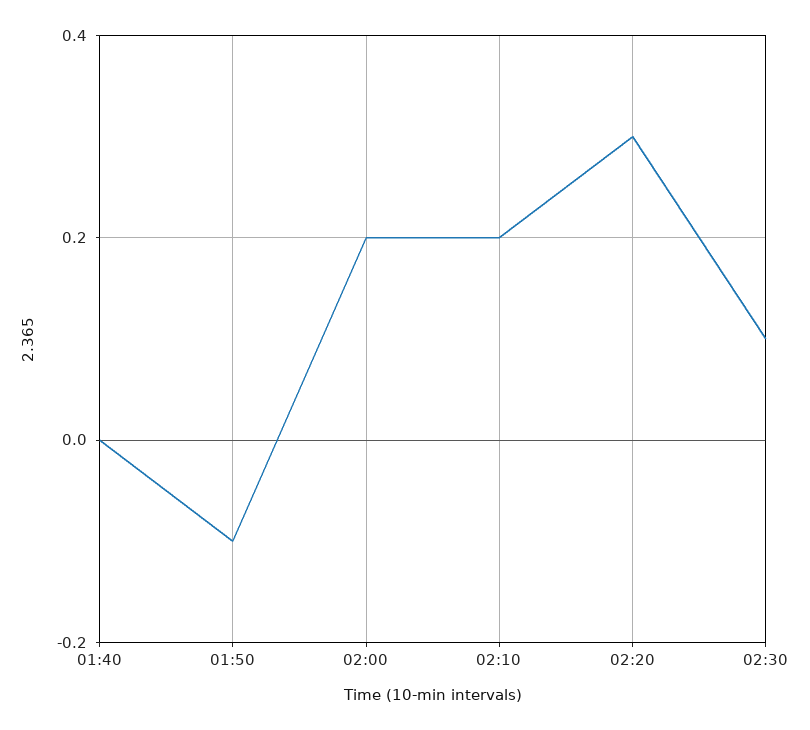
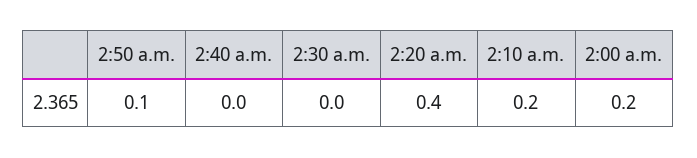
01:40: 0 -> none
01:50: -0.1 -> none
02:20: 0.3 -> 0.4
02:30: 0.1 -> 0
2:50 a.m.: none -> 0.1
2:40 a.m.: none -> 0

